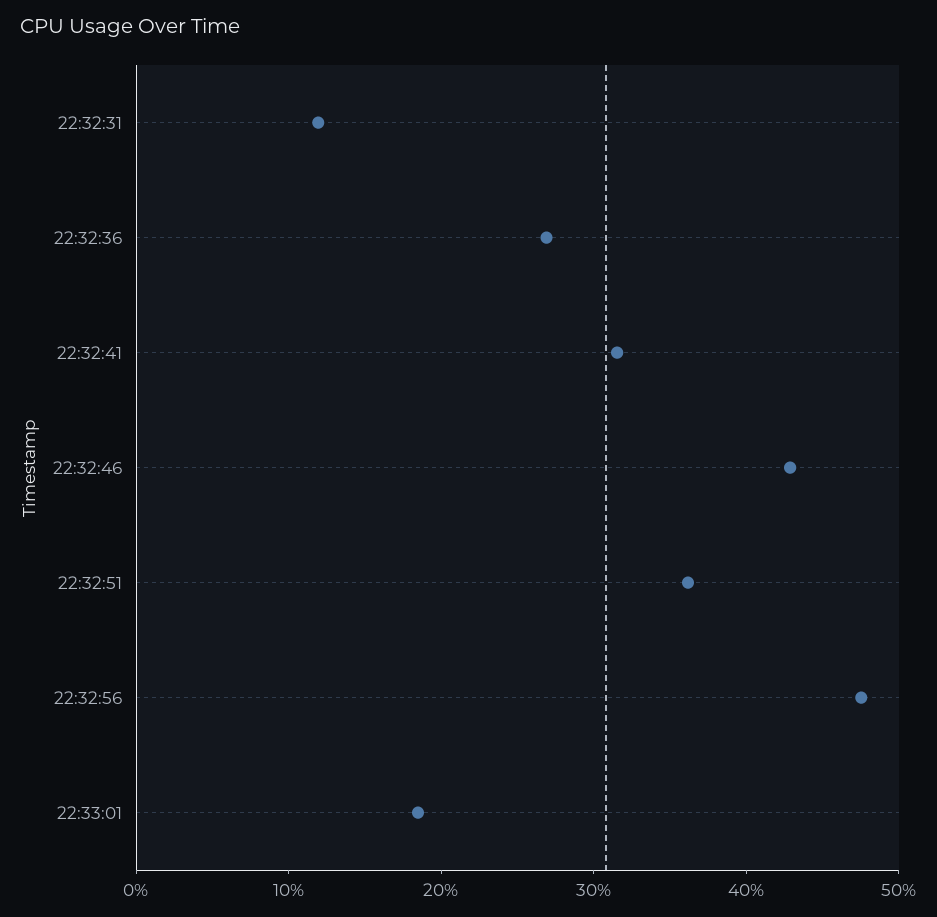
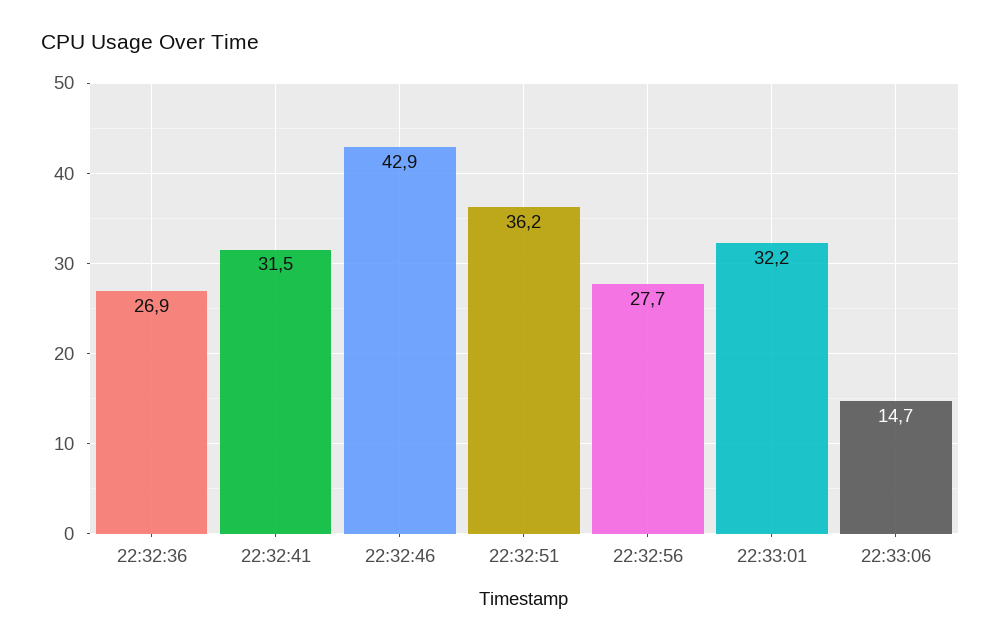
22:32:31: 12 -> none
22:32:56: 48 -> 27.7
22:33:01: 18 -> 32.2
22:33:06: none -> 14.7

